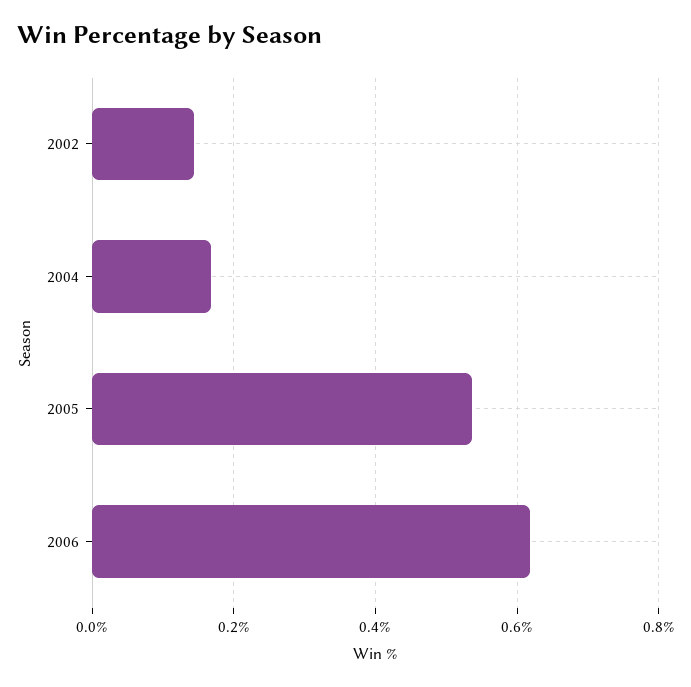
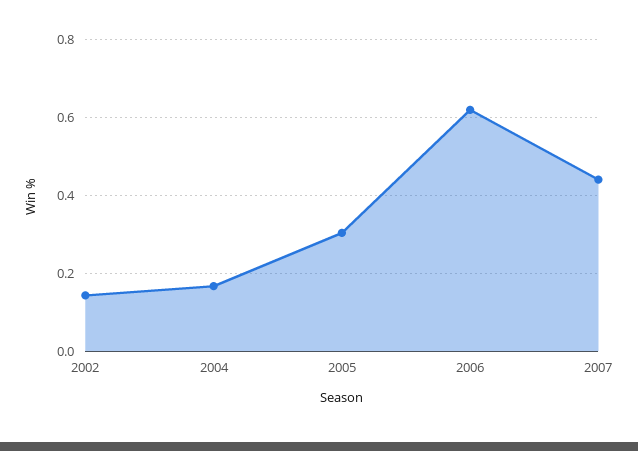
2005: 0.54 -> 0.3
2007: none -> 0.44

